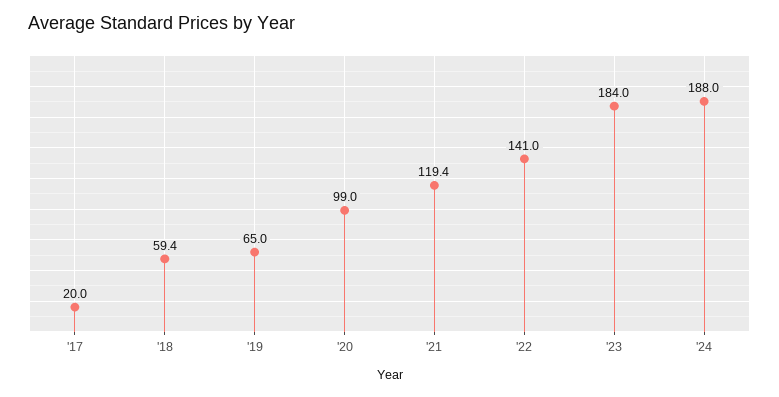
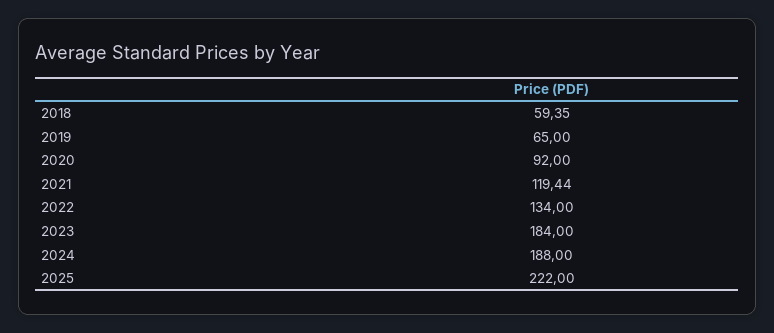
'17: 20 -> none
'20: 99 -> 92
'22: 141 -> 134
2025: none -> 222

